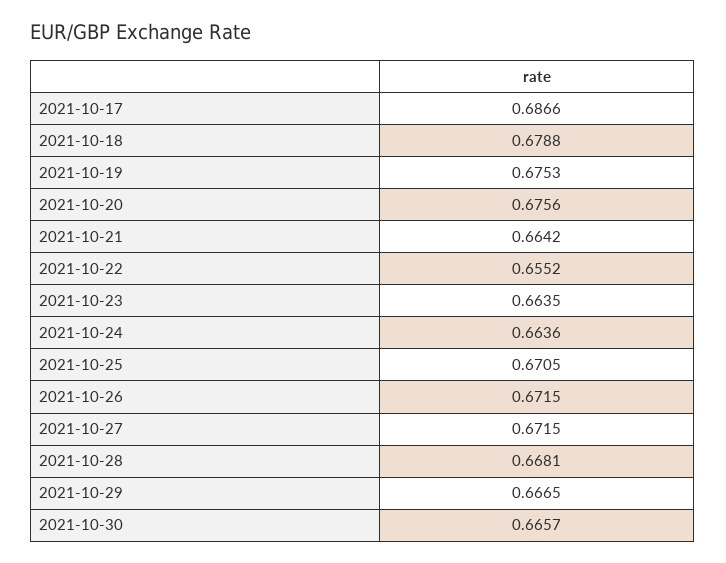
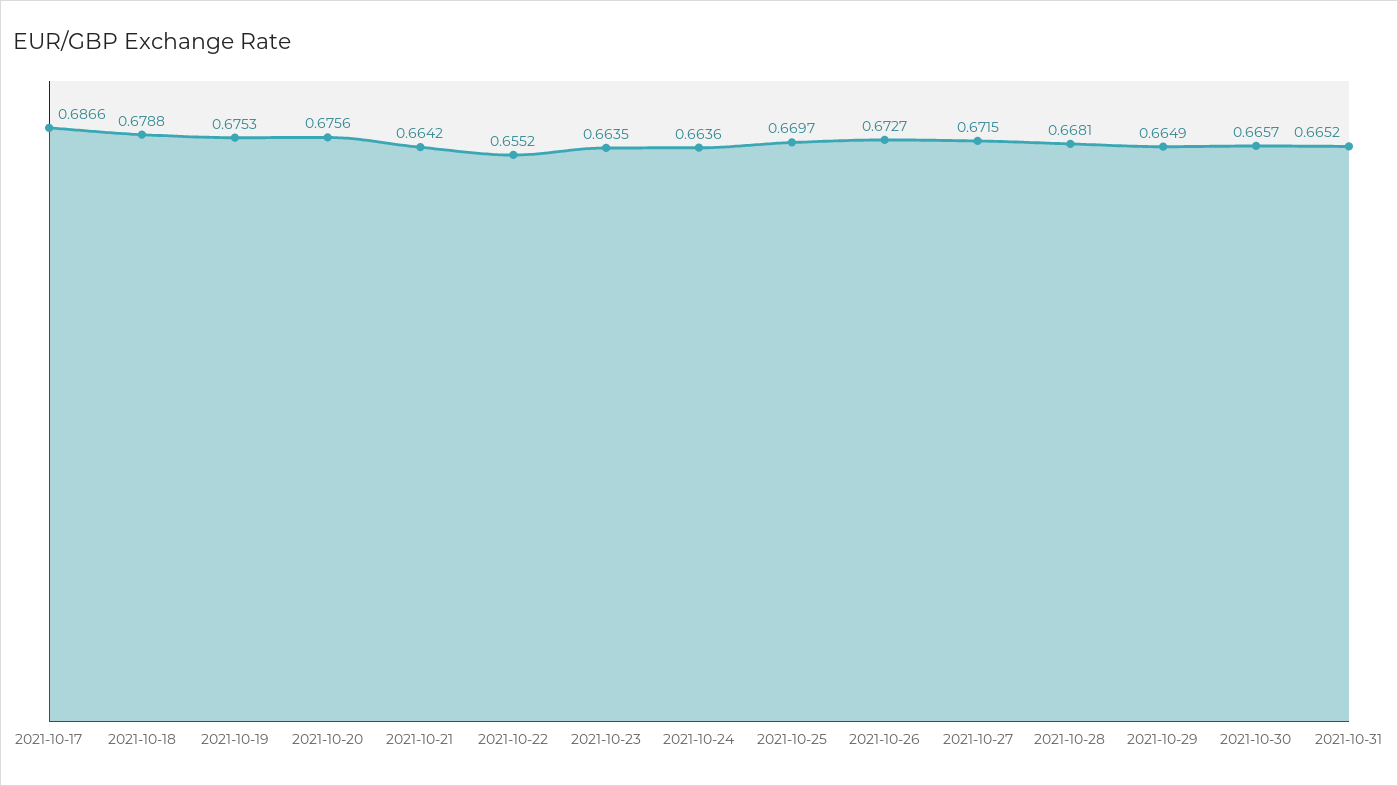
2021-10-25: 0.6705 -> 0.6697
2021-10-26: 0.6715 -> 0.6727
2021-10-29: 0.6665 -> 0.6649
2021-10-31: none -> 0.6652

